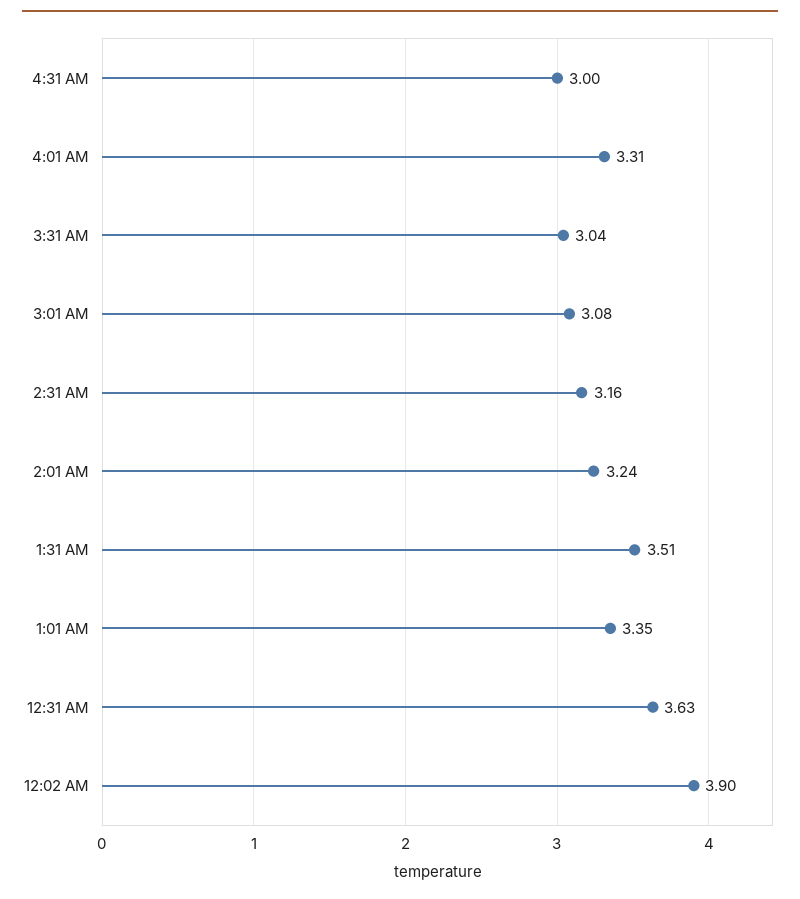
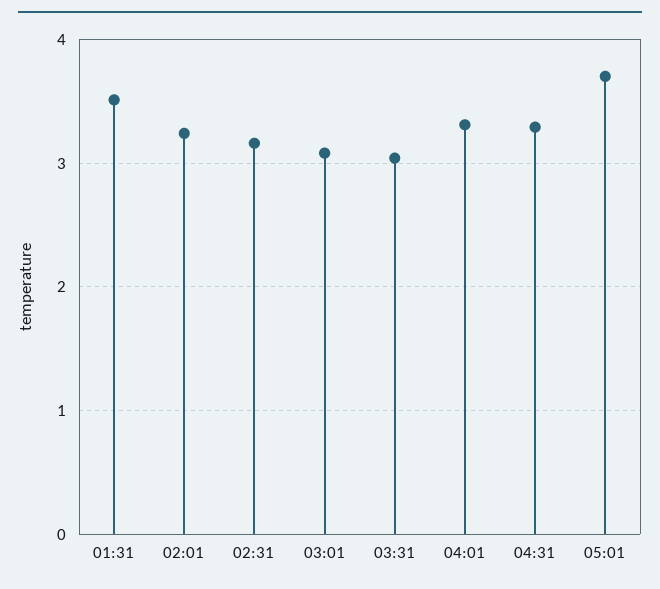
4:31 AM: 3 -> 3.3
1:01 AM: 3.35 -> none
12:31 AM: 3.63 -> none
12:02 AM: 3.9 -> none
05:01: none -> 3.7

